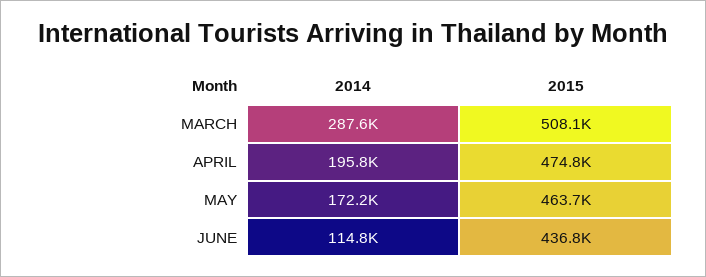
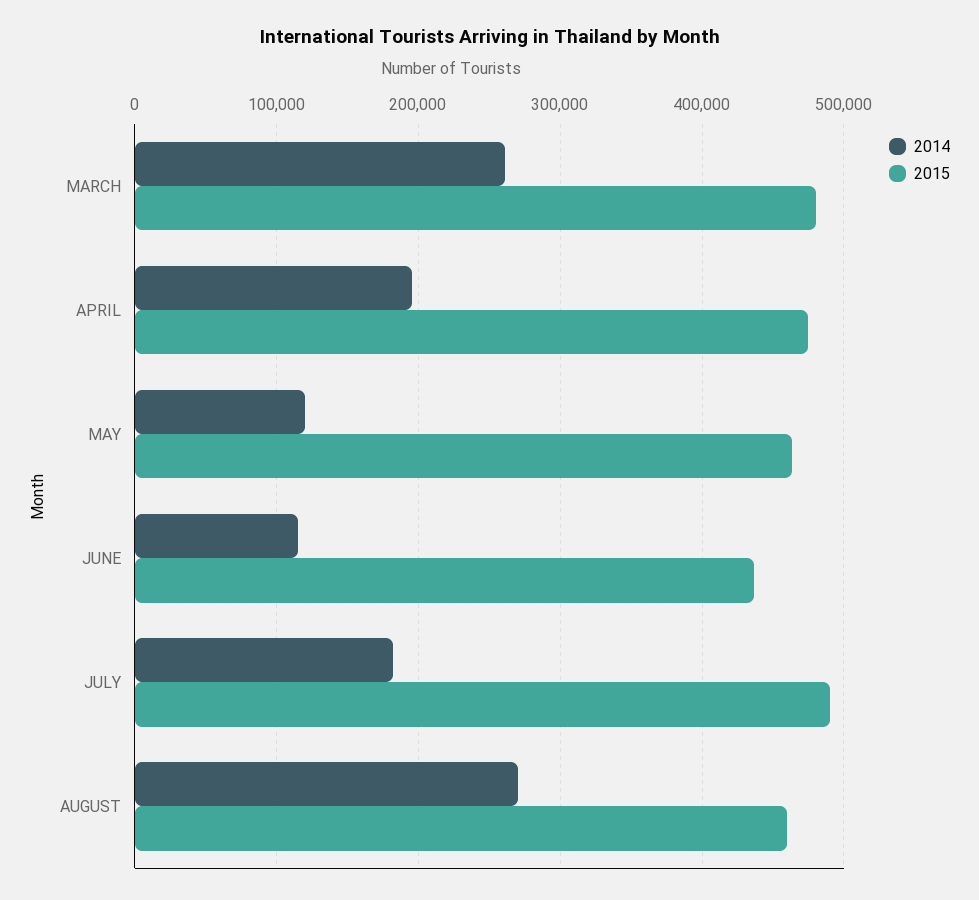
2014, MARCH: 287600 -> 260000
2015, MARCH: 508100 -> 480000
2014, MAY: 172200 -> 120000
2014, JULY: none -> 180000
2015, JULY: none -> 490000
2014, AUGUST: none -> 270000
2015, AUGUST: none -> 460000

